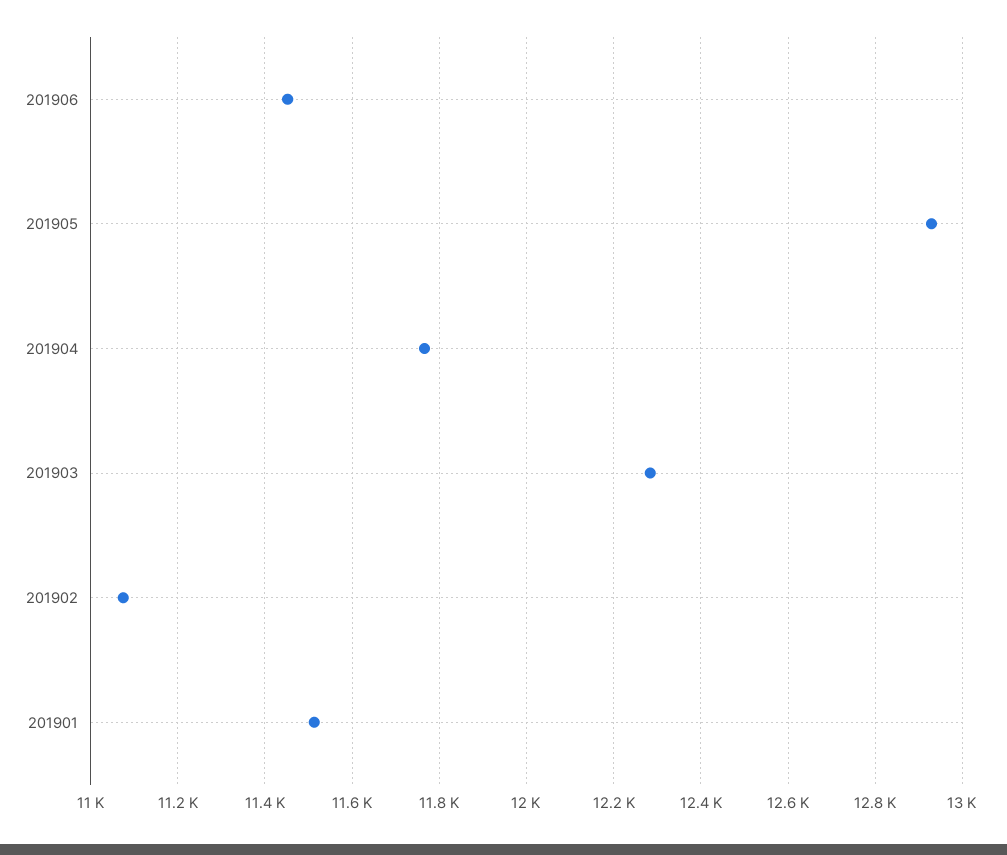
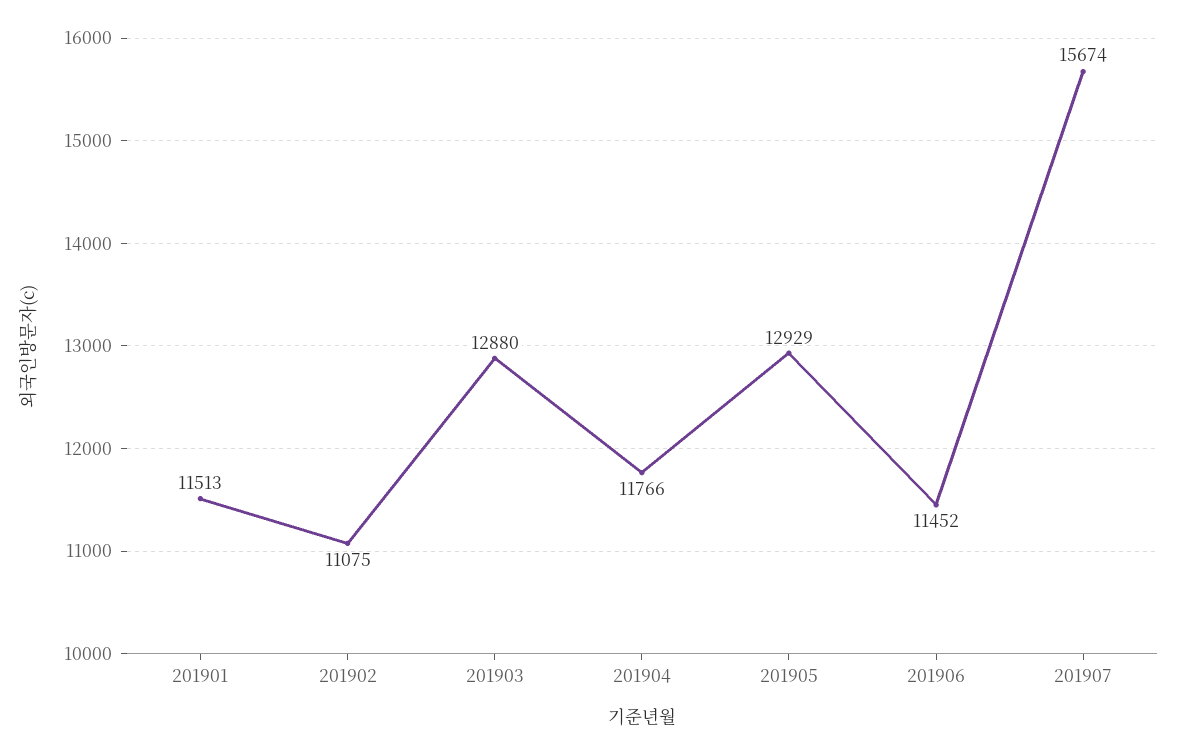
201903: 12280 -> 12880
201907: none -> 15674

